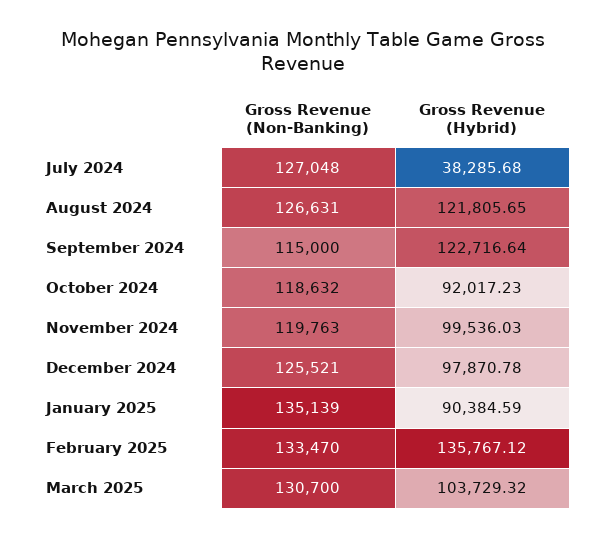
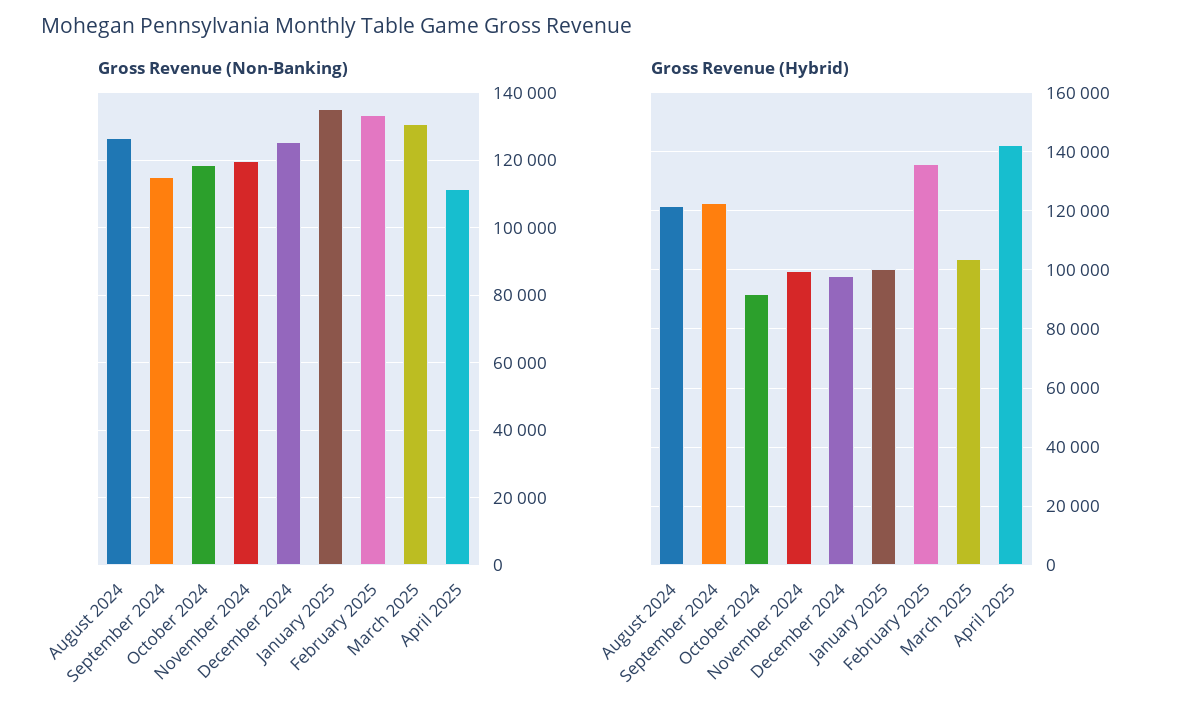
Gross Revenue (Non-Banking), July 2024: 127048 -> none
Gross Revenue (Hybrid), July 2024: 38285.68 -> none
Gross Revenue (Hybrid), January 2025: 90384.59 -> 100000
Gross Revenue (Non-Banking), April 2025: none -> 112000
Gross Revenue (Hybrid), April 2025: none -> 142500

